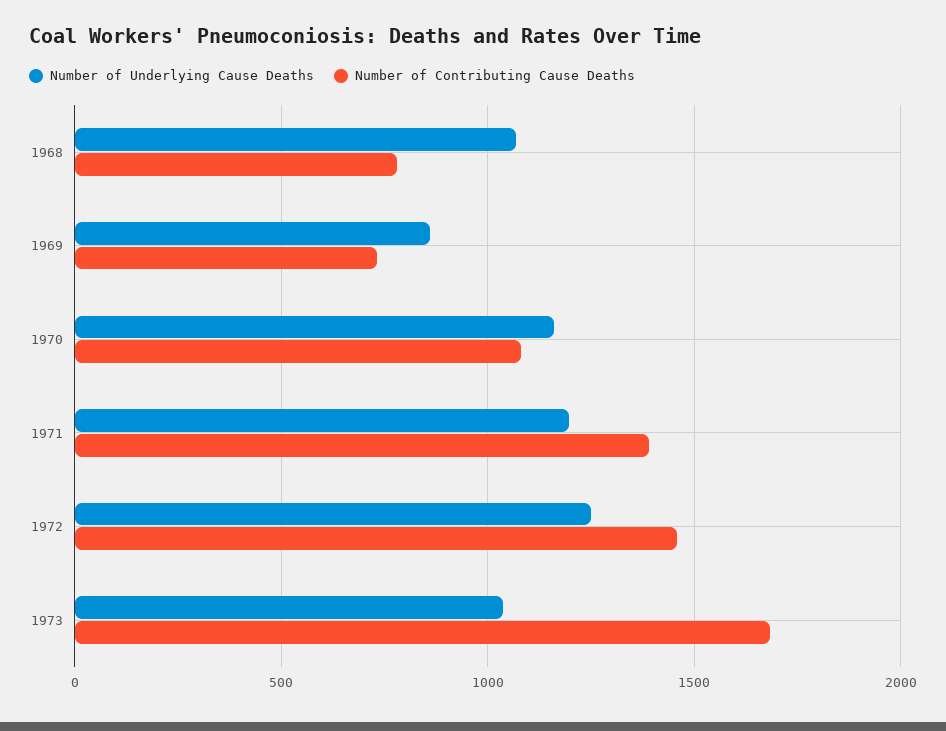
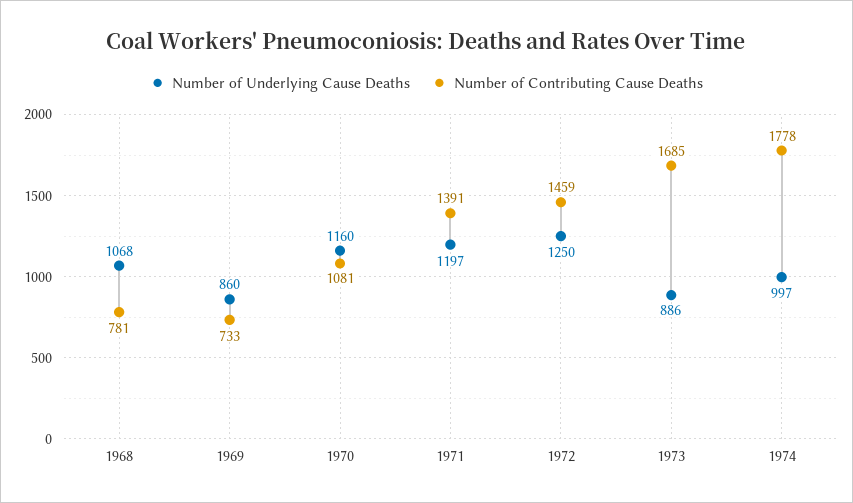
Number of Underlying Cause Deaths, 1973: 1050 -> 886
Number of Underlying Cause Deaths, 1974: none -> 997
Number of Contributing Cause Deaths, 1974: none -> 1778

